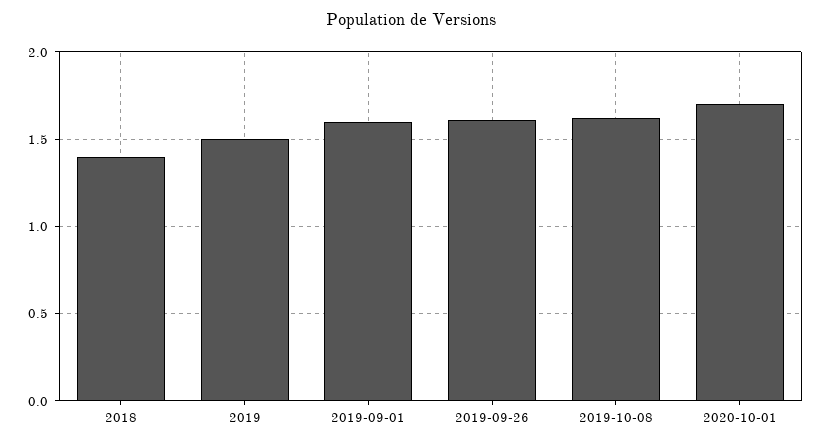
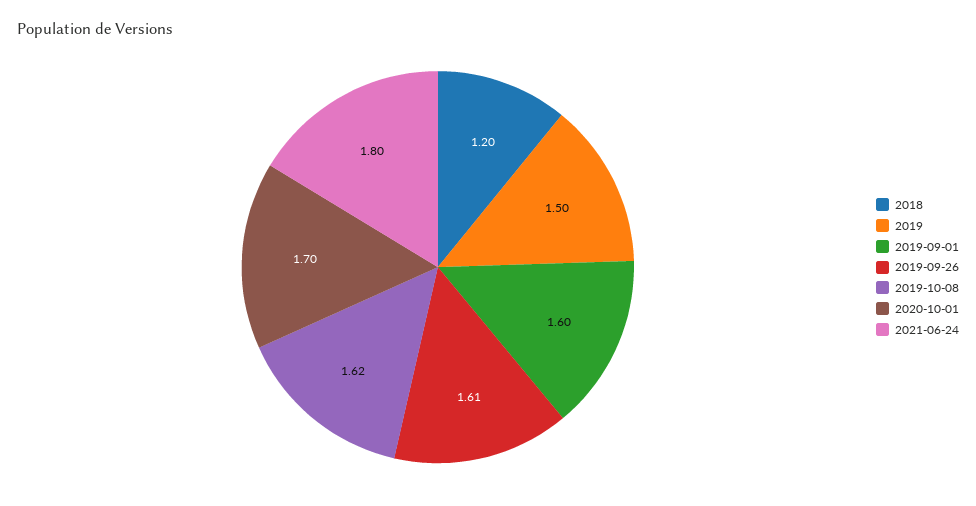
2018: 1.4 -> 1.2
2021-06-24: none -> 1.8

